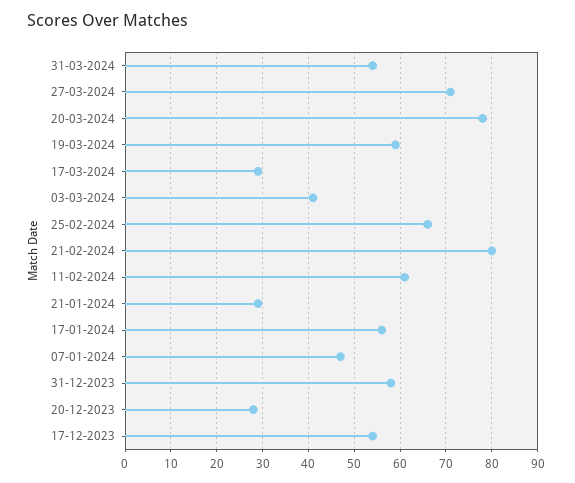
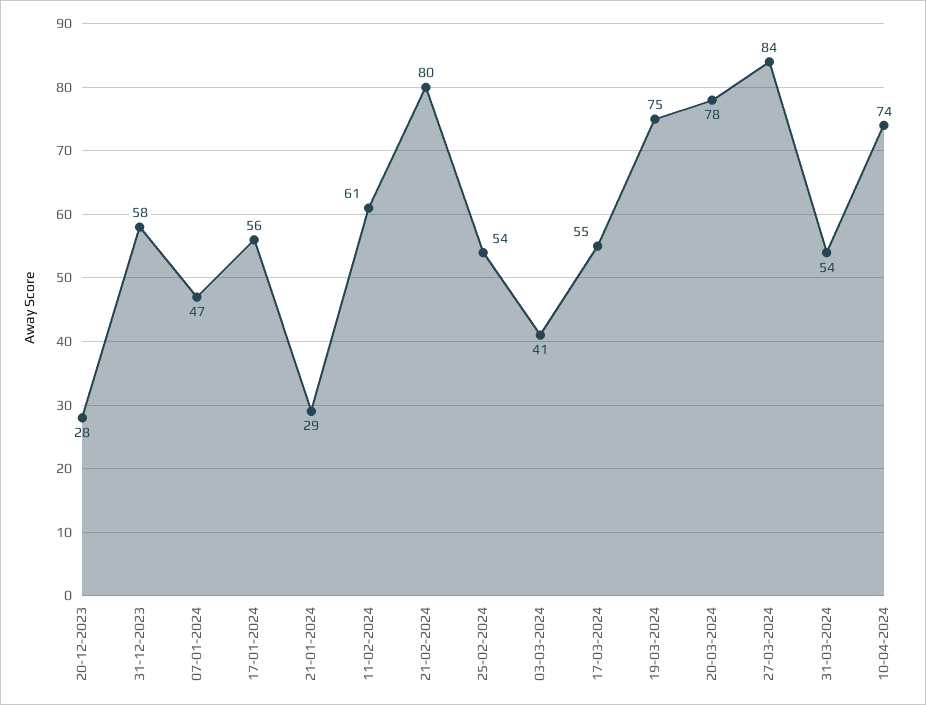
27-03-2024: 70 -> 84
19-03-2024: 60 -> 75
17-03-2024: 30 -> 55
25-02-2024: 65 -> 54
17-12-2023: 55 -> none
10-04-2024: none -> 74

